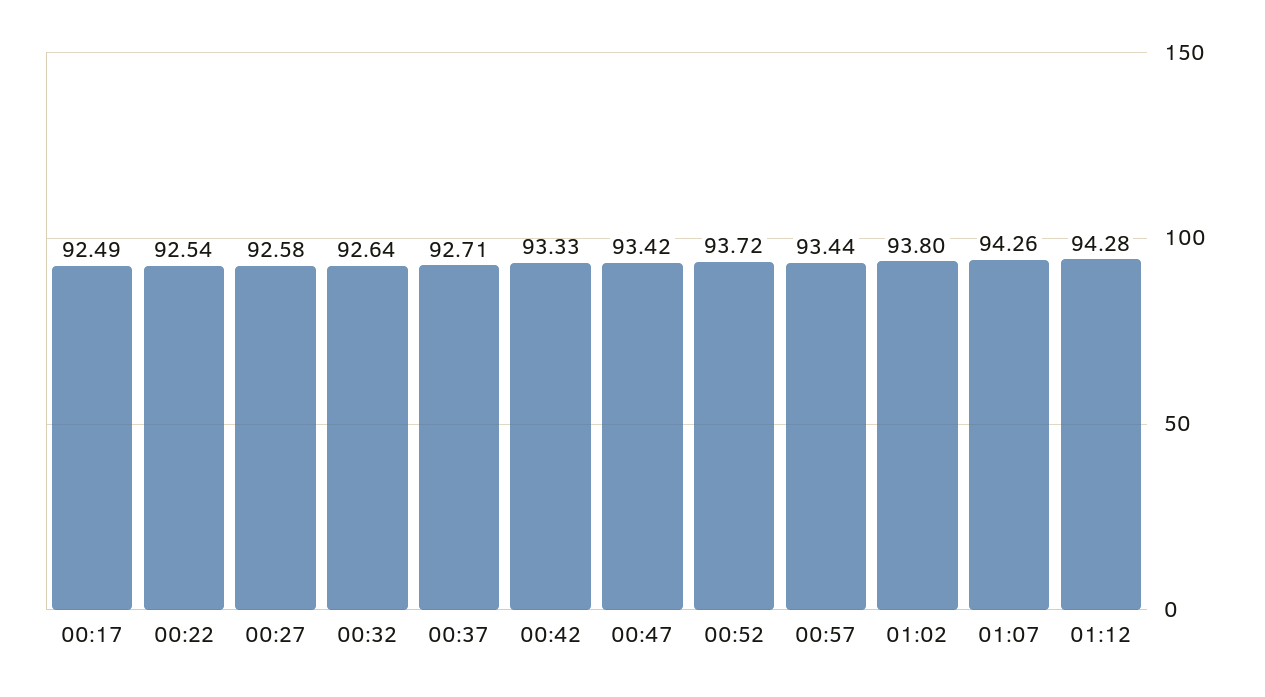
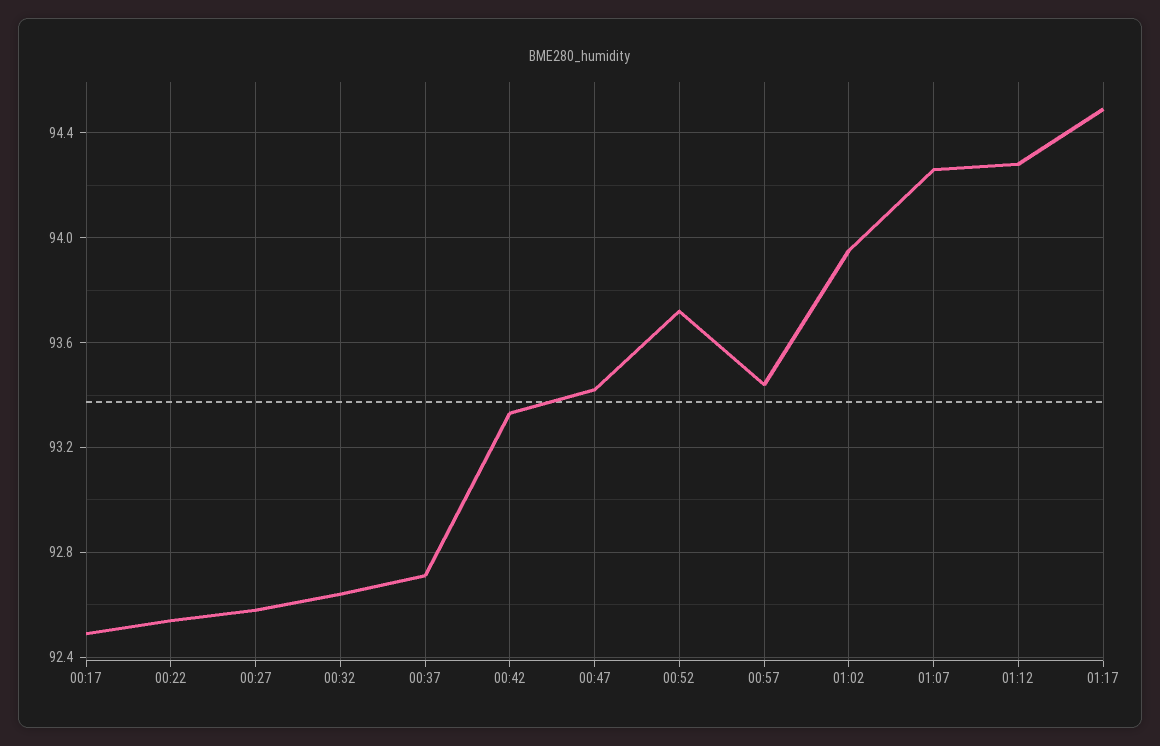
01:02: 93.8 -> 93.95
01:17: none -> 94.5

